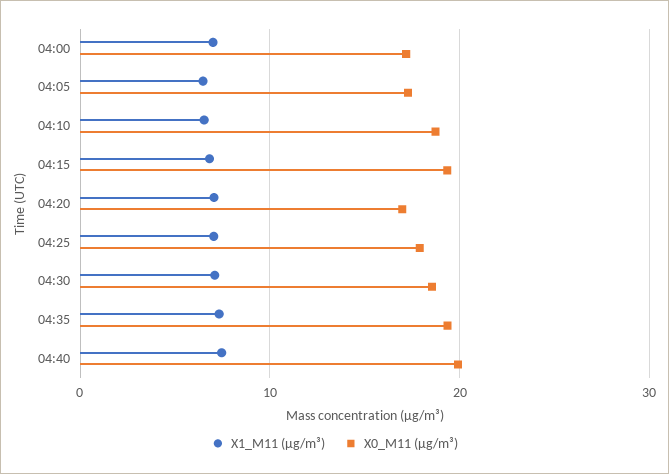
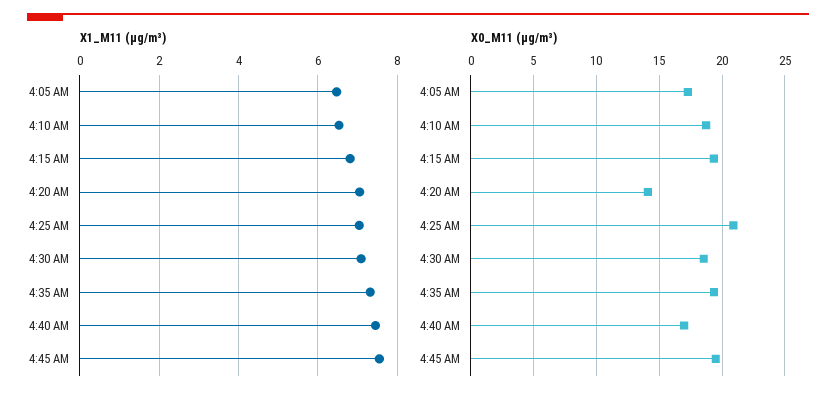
X1_M11 (μg/m³), 04:00: 7 -> none
X0_M11 (μg/m³), 04:00: 17 -> none
X0_M11 (μg/m³), 04:20: 17 -> 14
X0_M11 (μg/m³), 04:25: 18 -> 21
X0_M11 (μg/m³), 04:40: 20 -> 17
X1_M11 (μg/m³), 4:45 AM: none -> 7.6
X0_M11 (μg/m³), 4:45 AM: none -> 19.5

